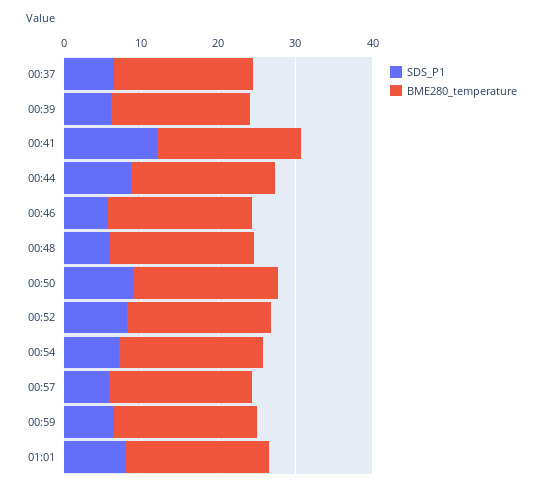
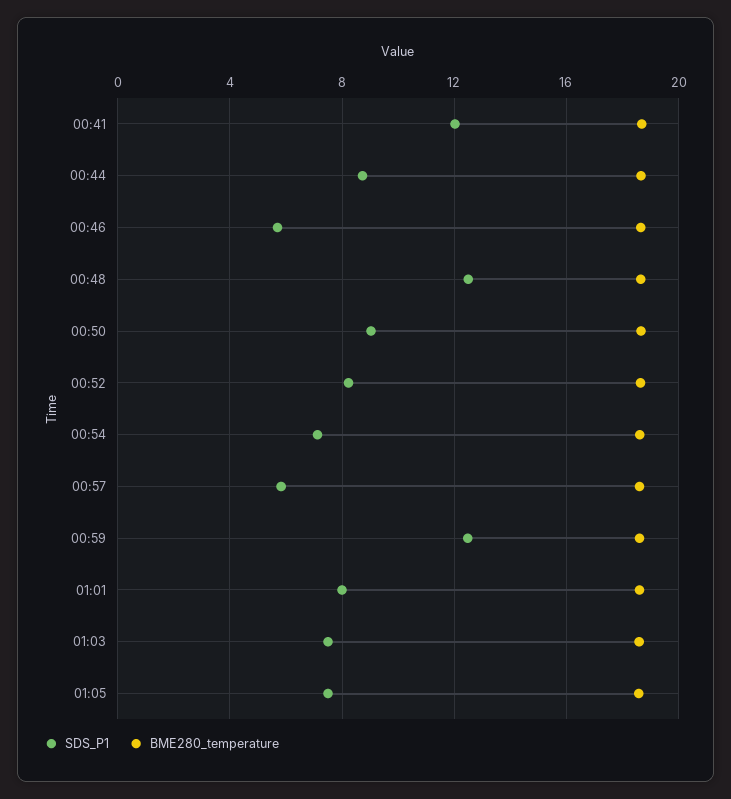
SDS_P1, 00:37: 6 -> none
BME280_temperature, 00:37: 18 -> none
SDS_P1, 00:39: 6 -> none
BME280_temperature, 00:39: 18 -> none
SDS_P1, 00:48: 6 -> 12.5
SDS_P1, 00:59: 6 -> 12.5
SDS_P1, 01:03: none -> 7.5
BME280_temperature, 01:03: none -> 18.5
SDS_P1, 01:05: none -> 7.5
BME280_temperature, 01:05: none -> 18.5

